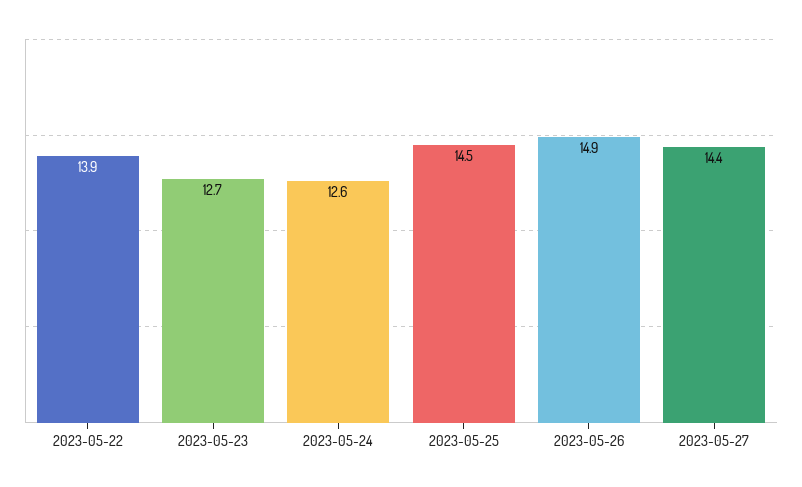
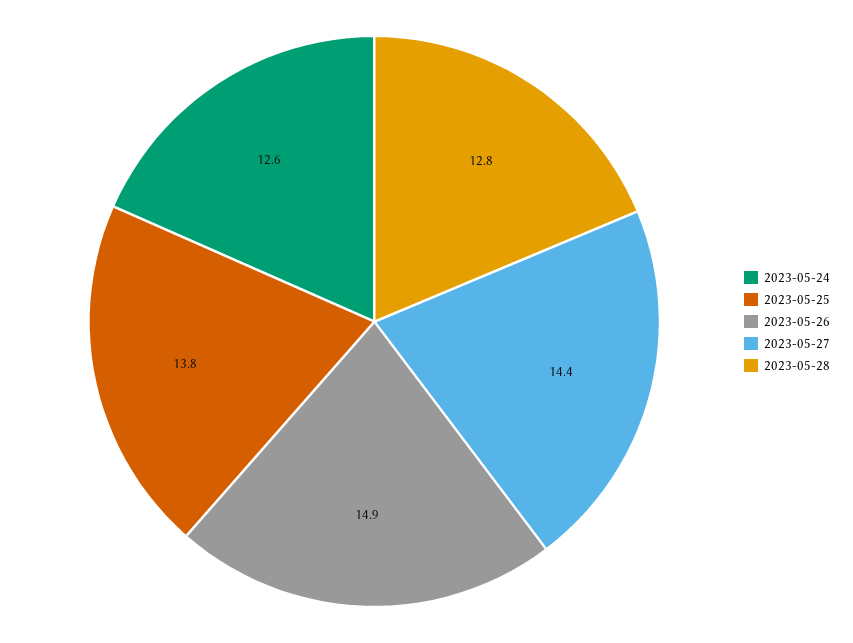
2023-05-22: 13.9 -> none
2023-05-23: 12.7 -> none
2023-05-25: 14.5 -> 13.8
2023-05-28: none -> 12.8

